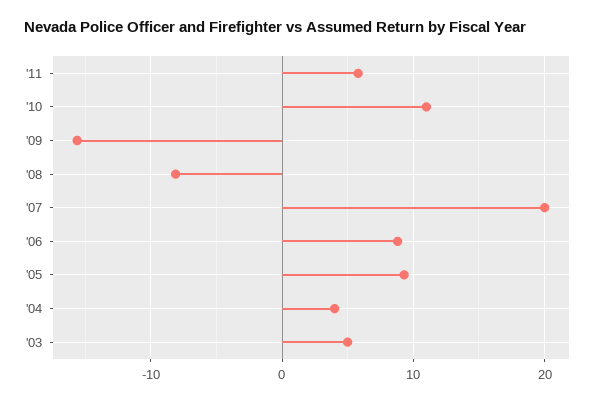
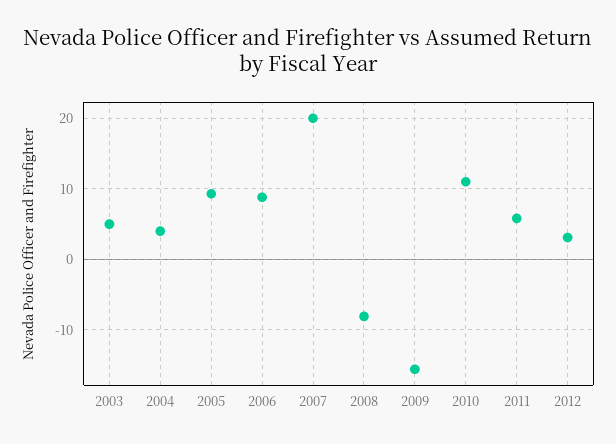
2012: none -> 3

